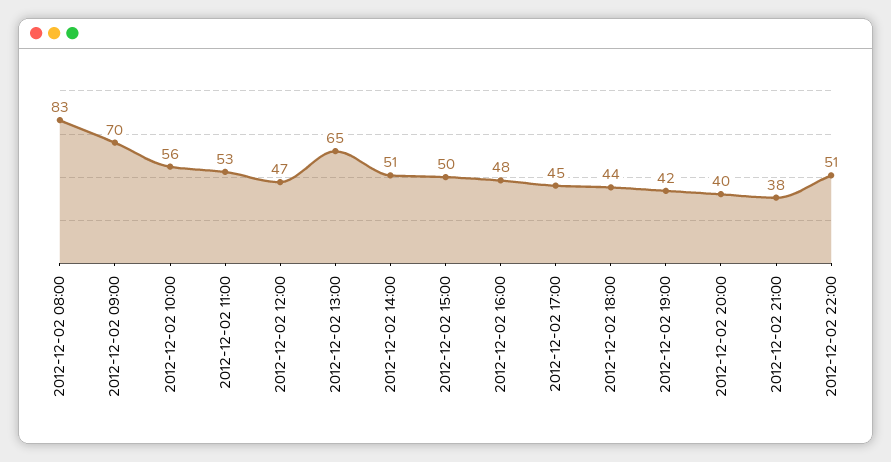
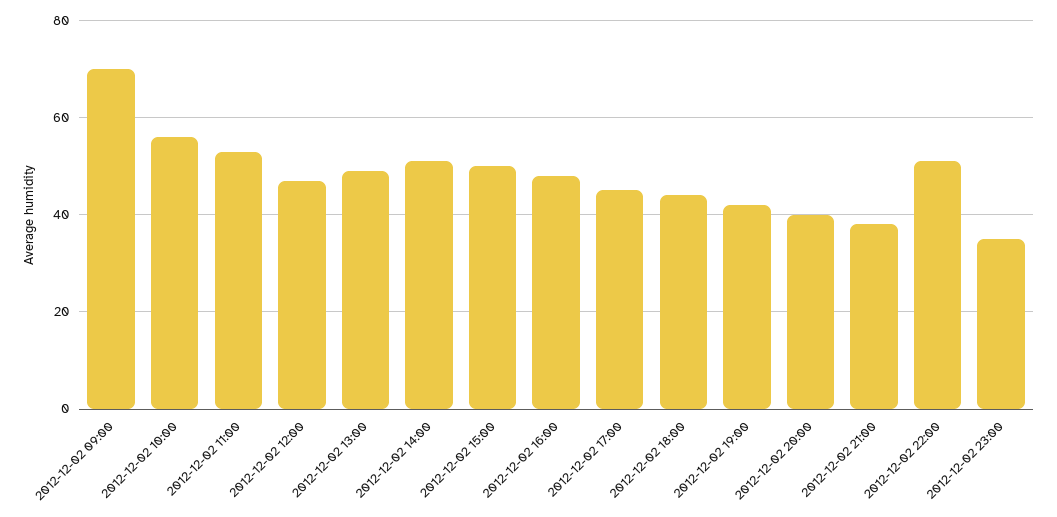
2012-12-02 08:00: 83 -> none
2012-12-02 13:00: 65 -> 50
2012-12-02 23:00: none -> 35

